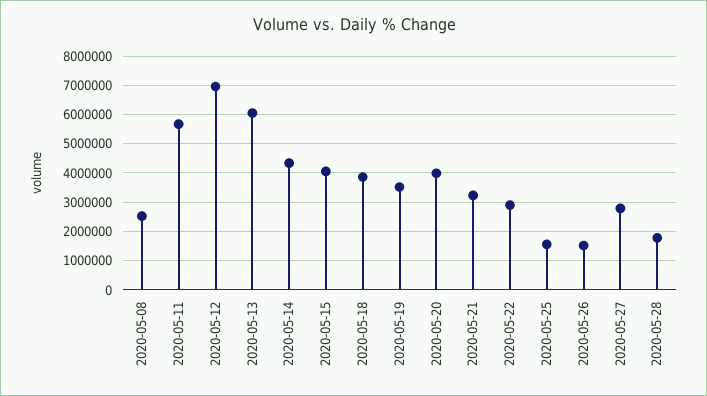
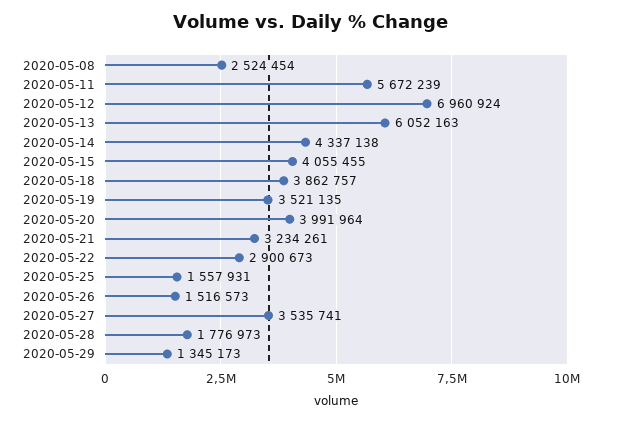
2020-05-27: 2750000 -> 3535741
2020-05-29: none -> 1345173

